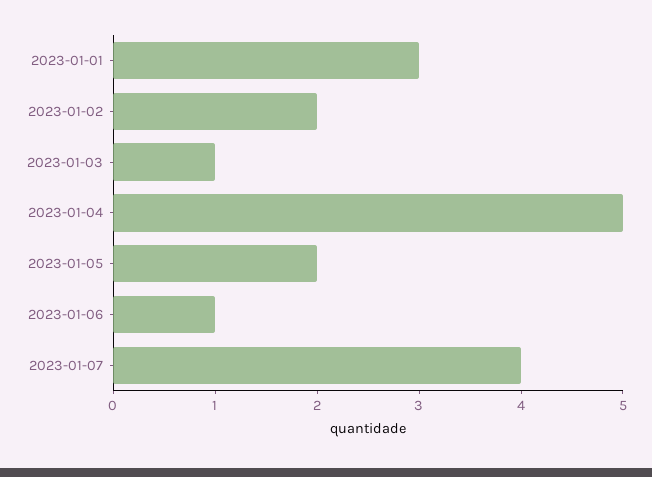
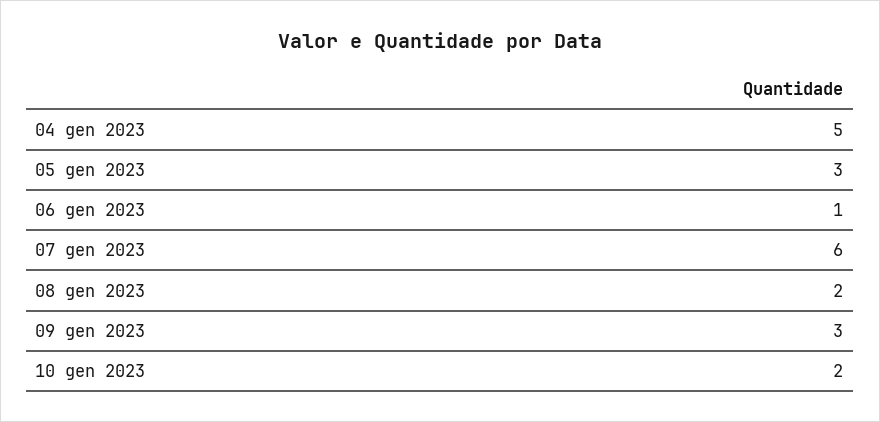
2023-01-01: 3 -> none
2023-01-02: 2 -> none
2023-01-03: 1 -> none
2023-01-05: 2 -> 3
2023-01-07: 4 -> 6
08 gen 2023: none -> 2
09 gen 2023: none -> 3
10 gen 2023: none -> 2

